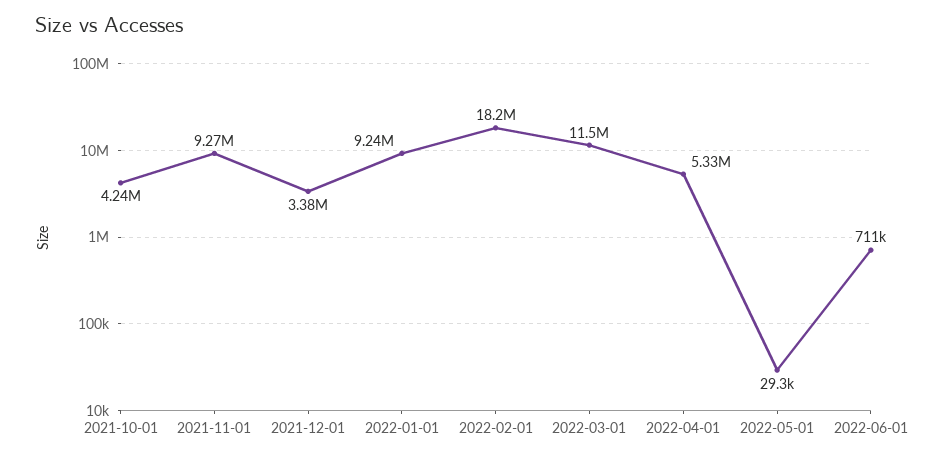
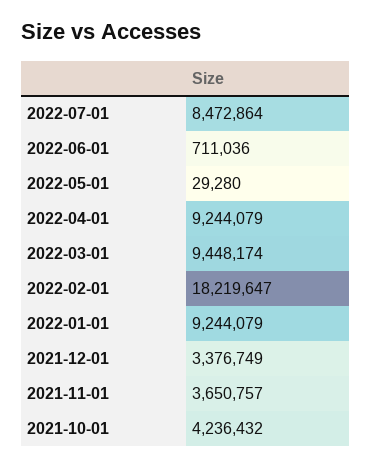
2021-11-01: 9270000 -> 3650757
2022-03-01: 11500000 -> 9448174
2022-04-01: 5330000 -> 9244079
2022-07-01: none -> 8472864

